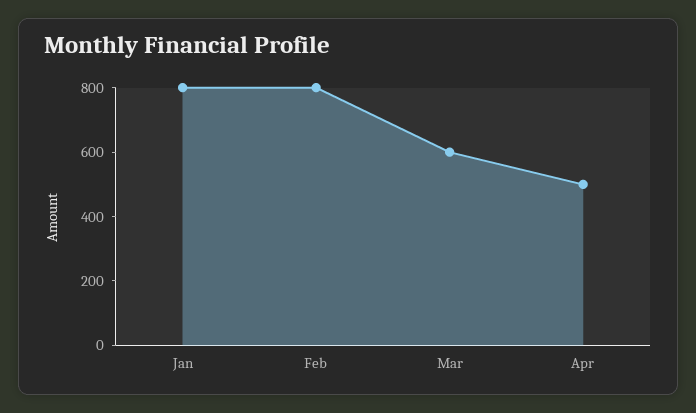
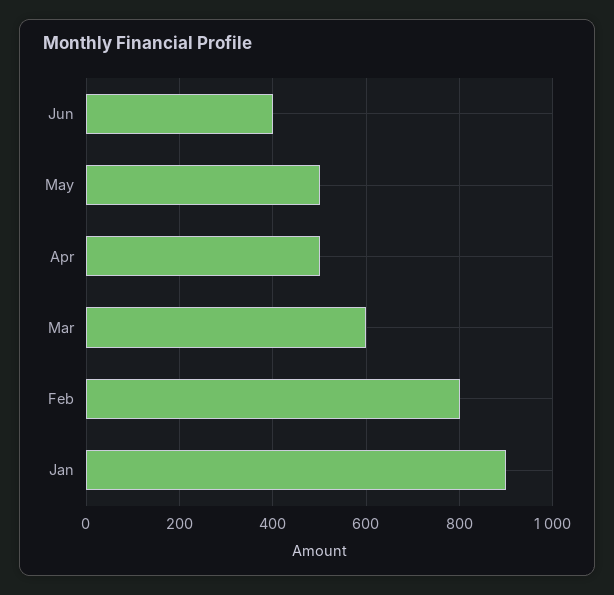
Jan: 800 -> 900
Jun: none -> 400
May: none -> 500

